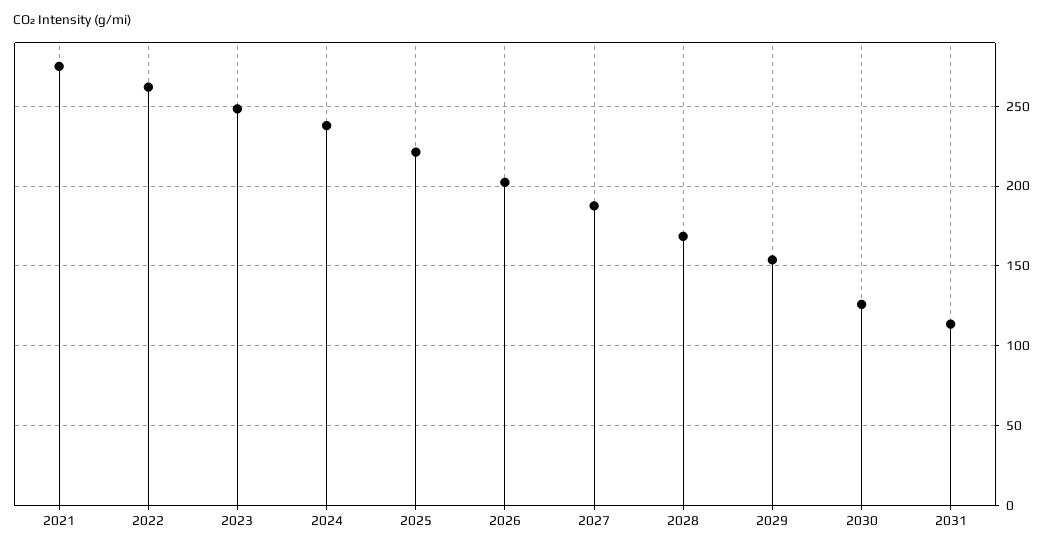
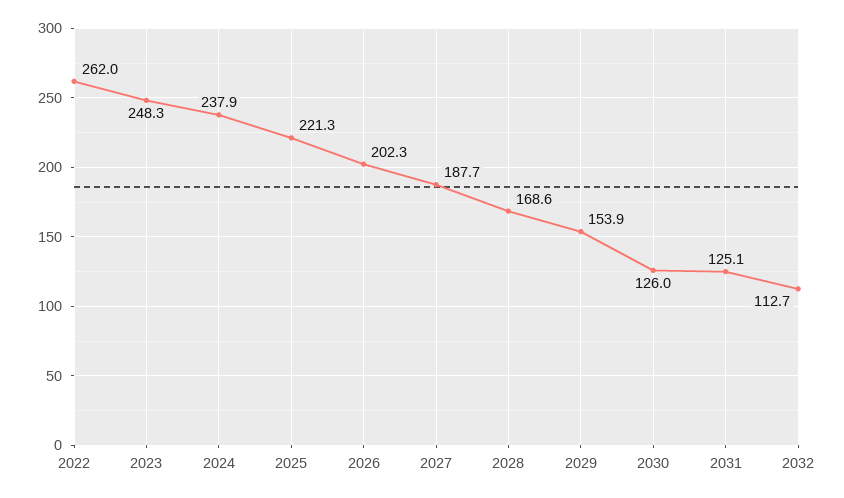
2021: 275 -> none
2031: 115 -> 125.1
2032: none -> 112.7

